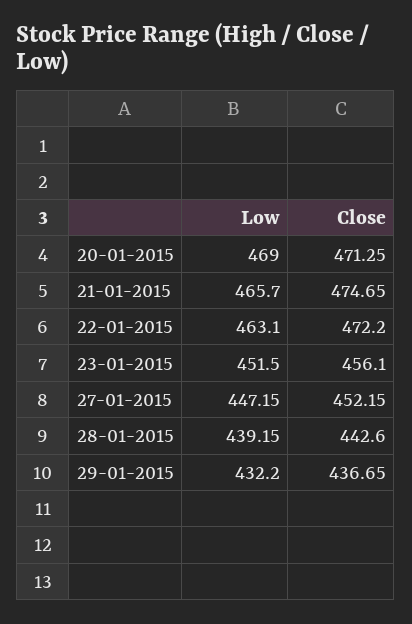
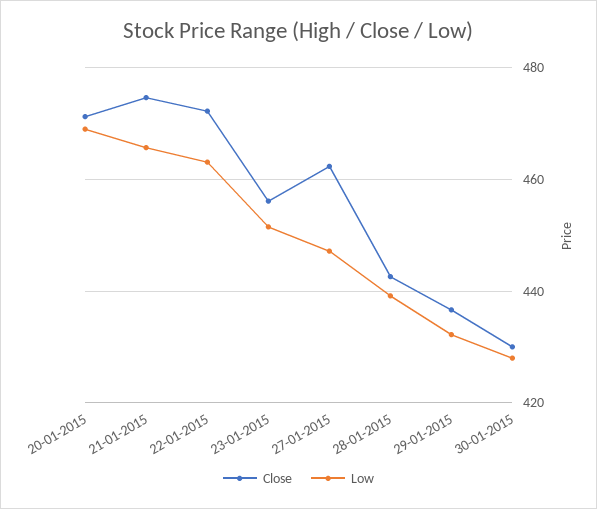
Close, 27-01-2015: 452.15 -> 462
Close, 30-01-2015: none -> 430
Low, 30-01-2015: none -> 428

